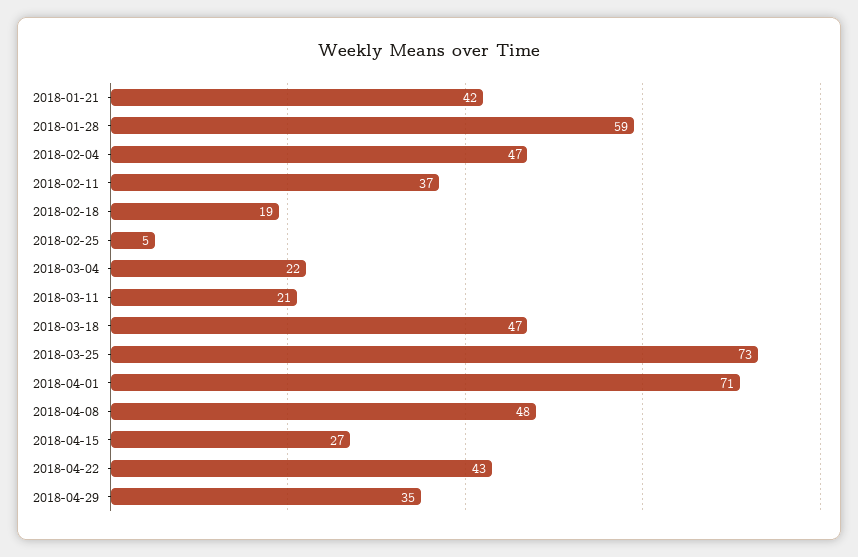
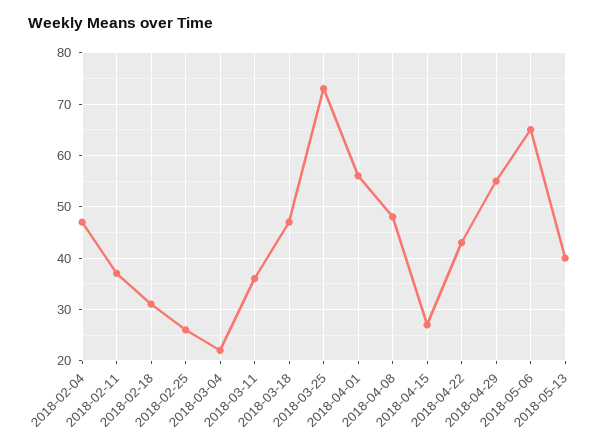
2018-01-21: 42 -> none
2018-01-28: 59 -> none
2018-02-18: 19 -> 30
2018-02-25: 5 -> 25
2018-03-11: 21 -> 35
2018-04-01: 71 -> 55
2018-04-29: 35 -> 55
2018-05-06: none -> 65
2018-05-13: none -> 40

